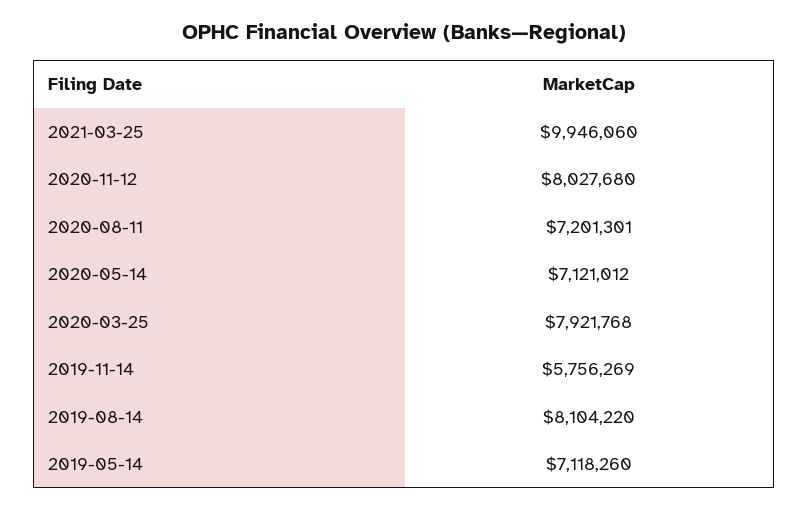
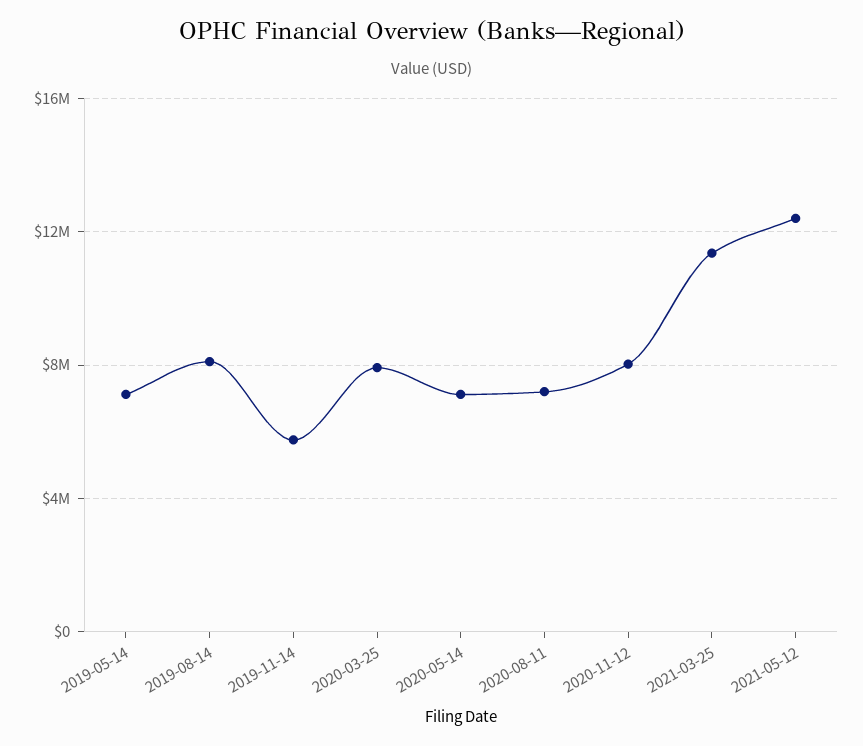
2021-03-25: 9946060 -> 11500000
2021-05-12: none -> 12500000

